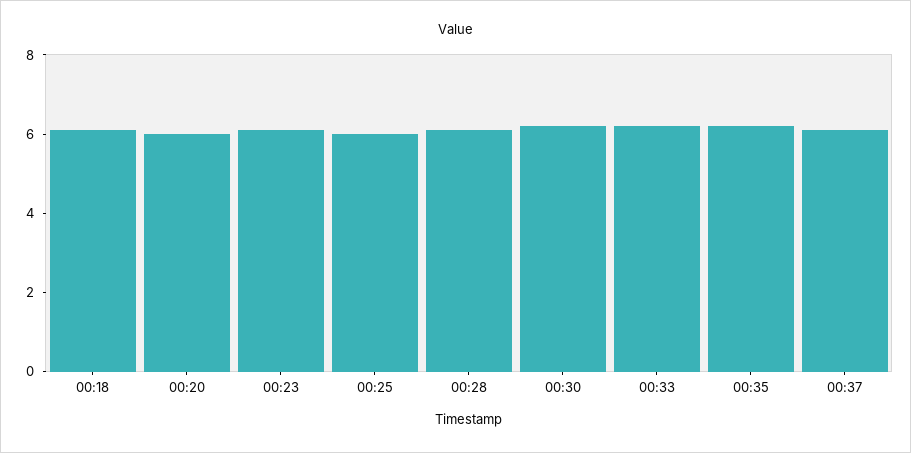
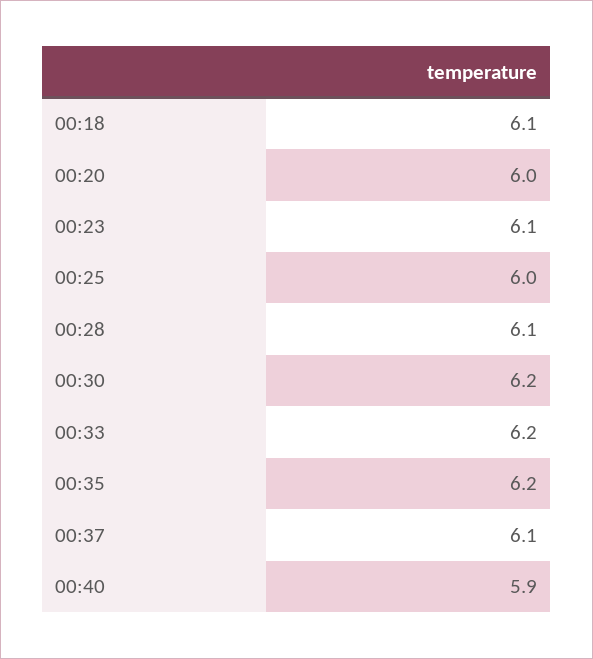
00:40: none -> 5.9

